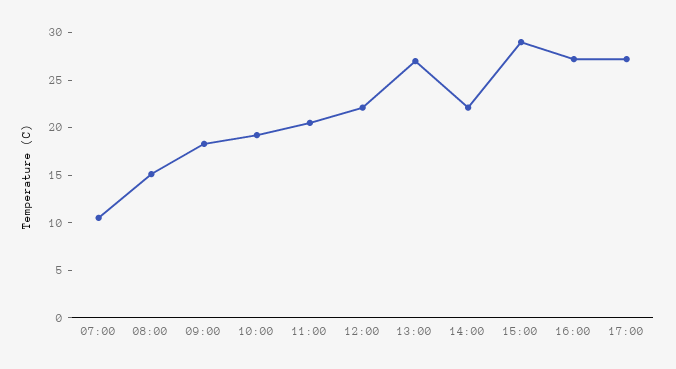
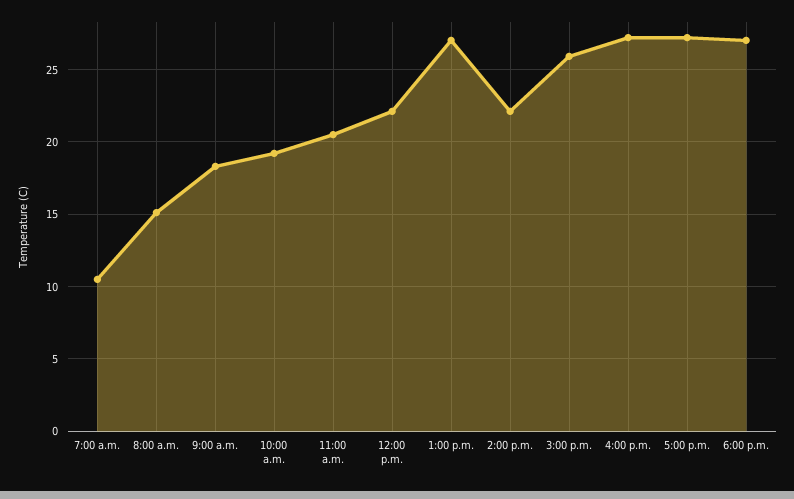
15:00: 29 -> 26
6:00 p.m.: none -> 27

